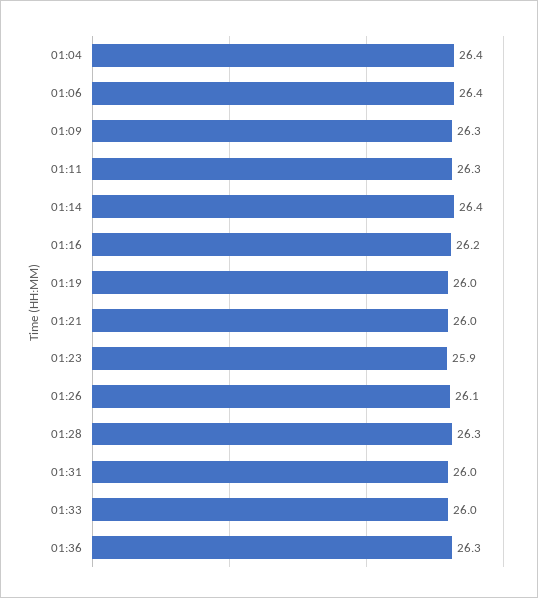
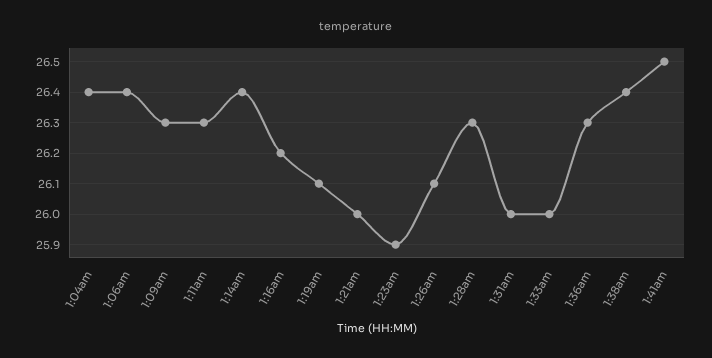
01:19: 26 -> 26.1
1:38am: none -> 26.4
1:41am: none -> 26.5

